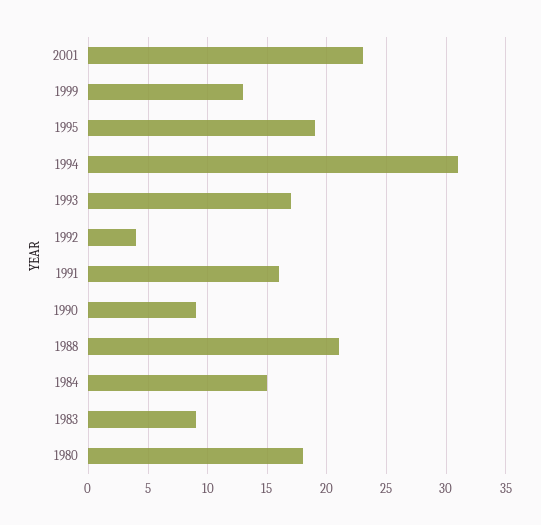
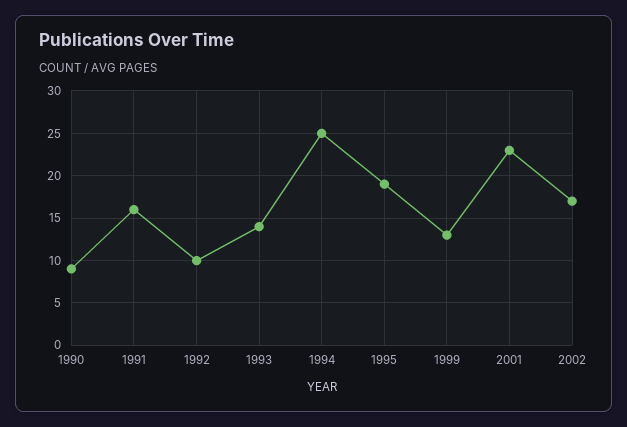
1994: 31 -> 25
1993: 17 -> 14
1992: 4 -> 10
1988: 21 -> none
1984: 15 -> none
1983: 9 -> none
1980: 18 -> none
2002: none -> 17

